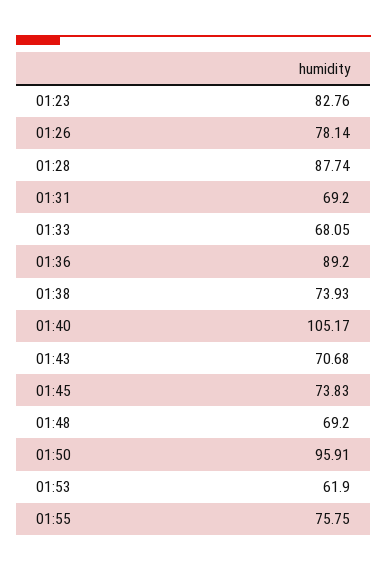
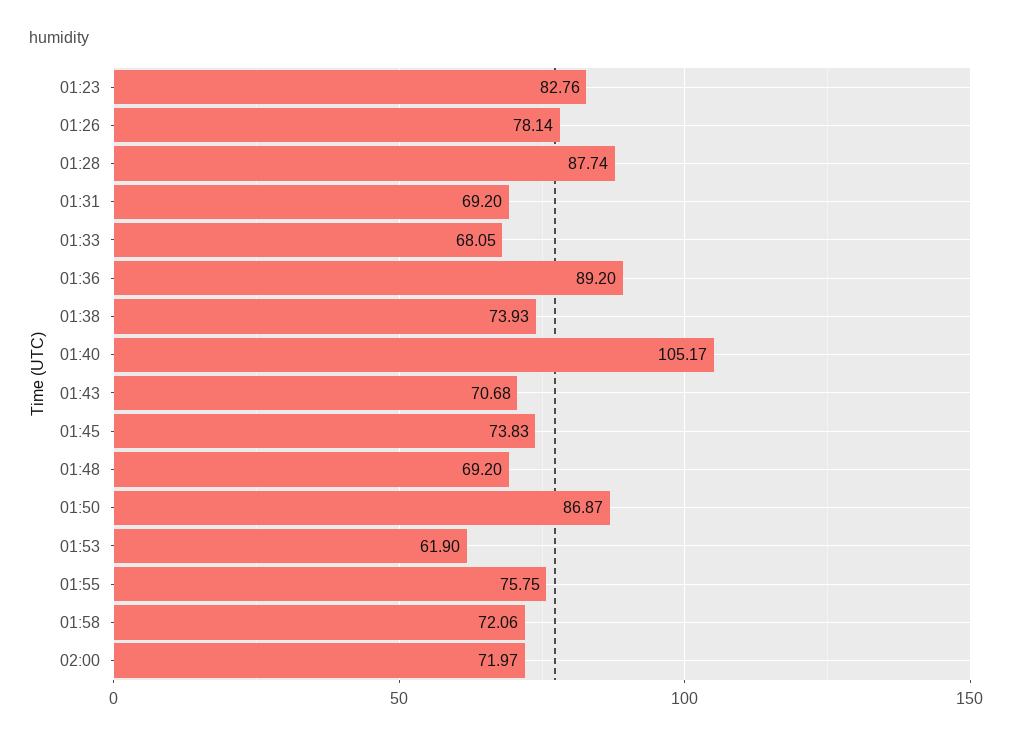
01:50: 95.91 -> 86.87
01:58: none -> 72.06
02:00: none -> 71.97

